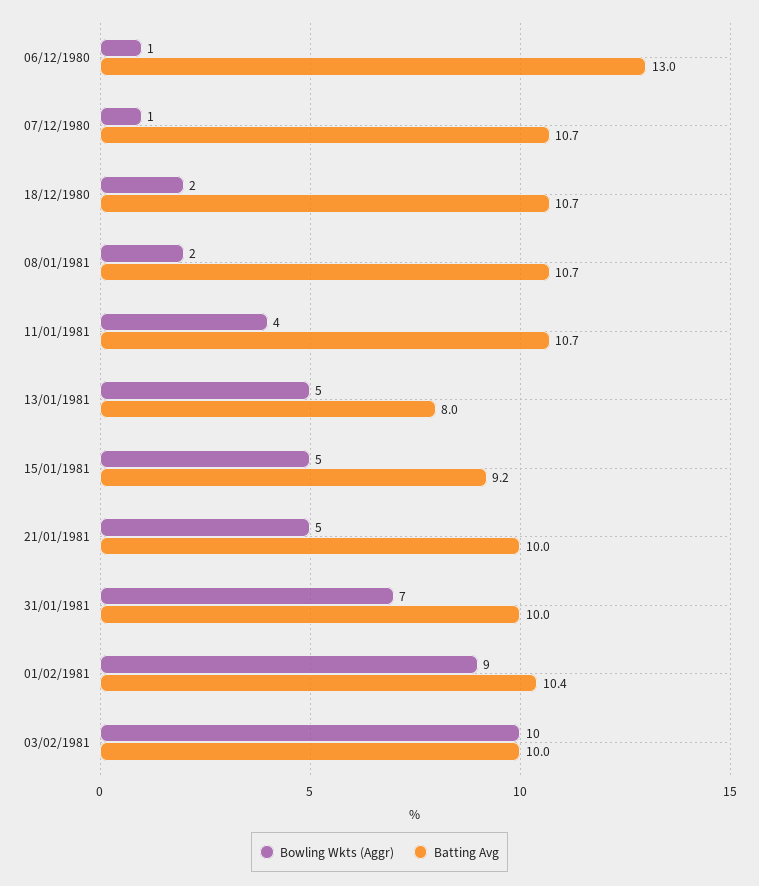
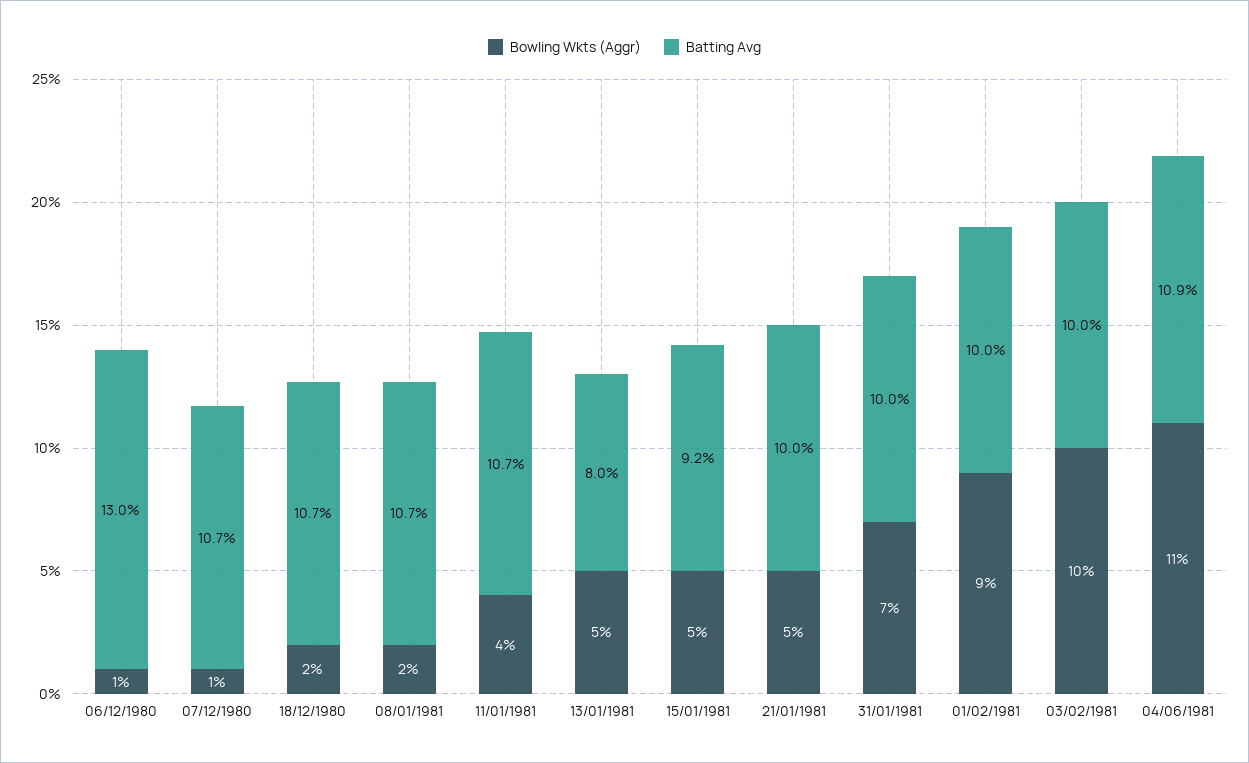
Batting Avg, 01/02/1981: 10.4 -> 10
Bowling Wkts (Aggr), 04/06/1981: none -> 11
Batting Avg, 04/06/1981: none -> 10.9

